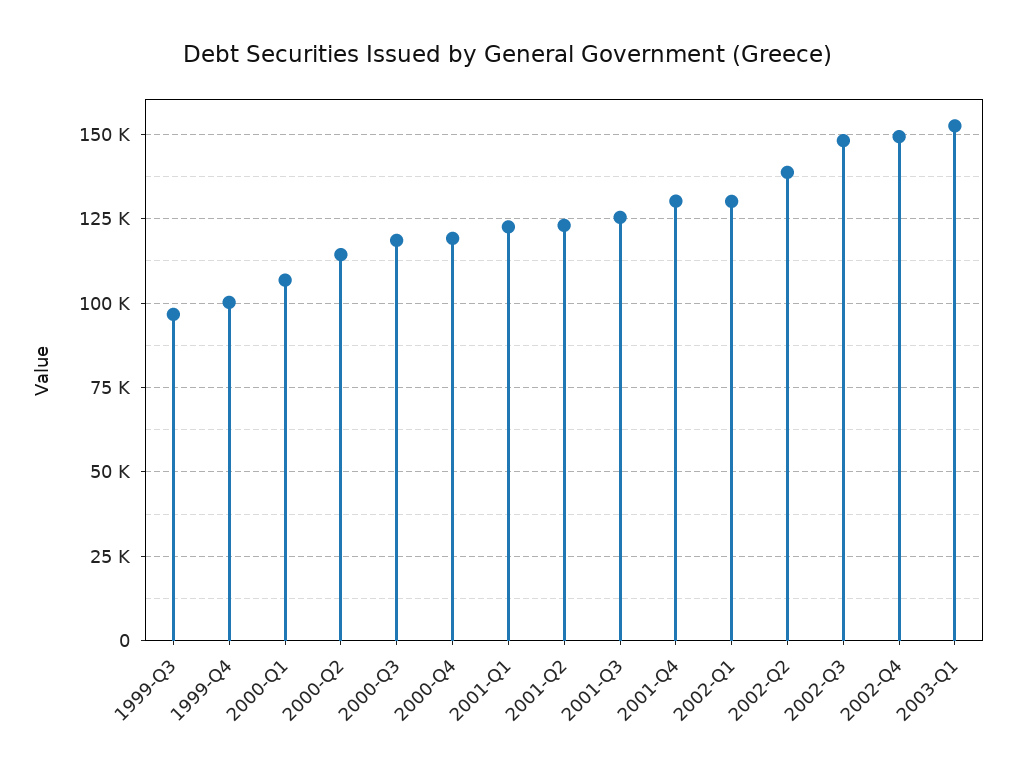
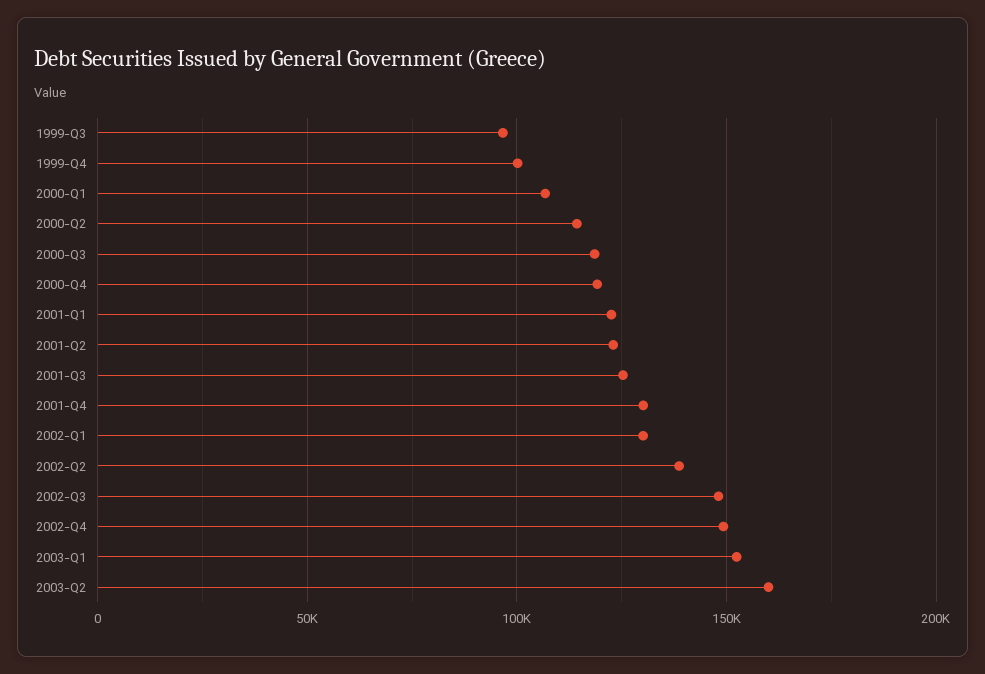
2003-Q2: none -> 160000

